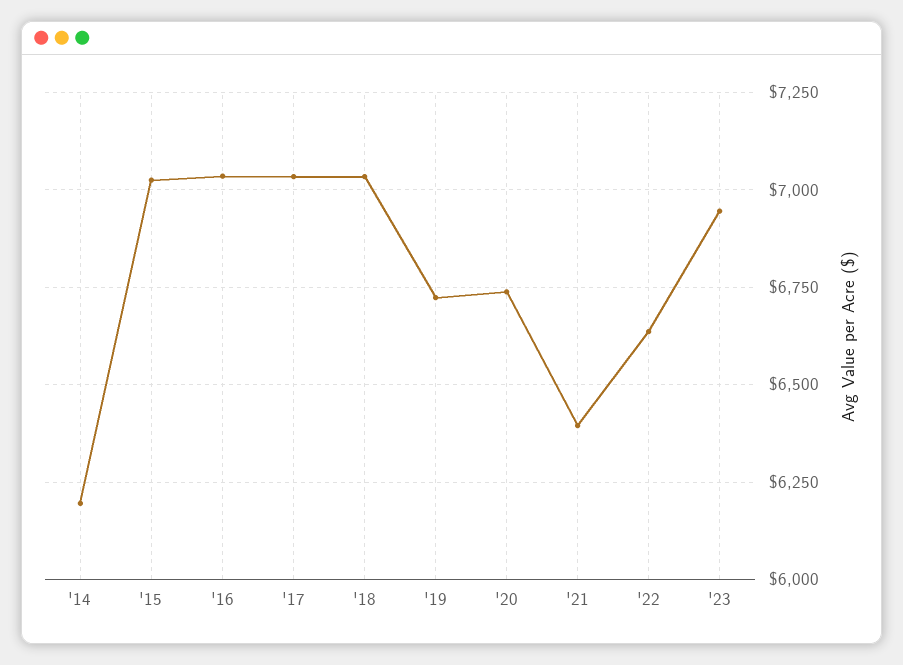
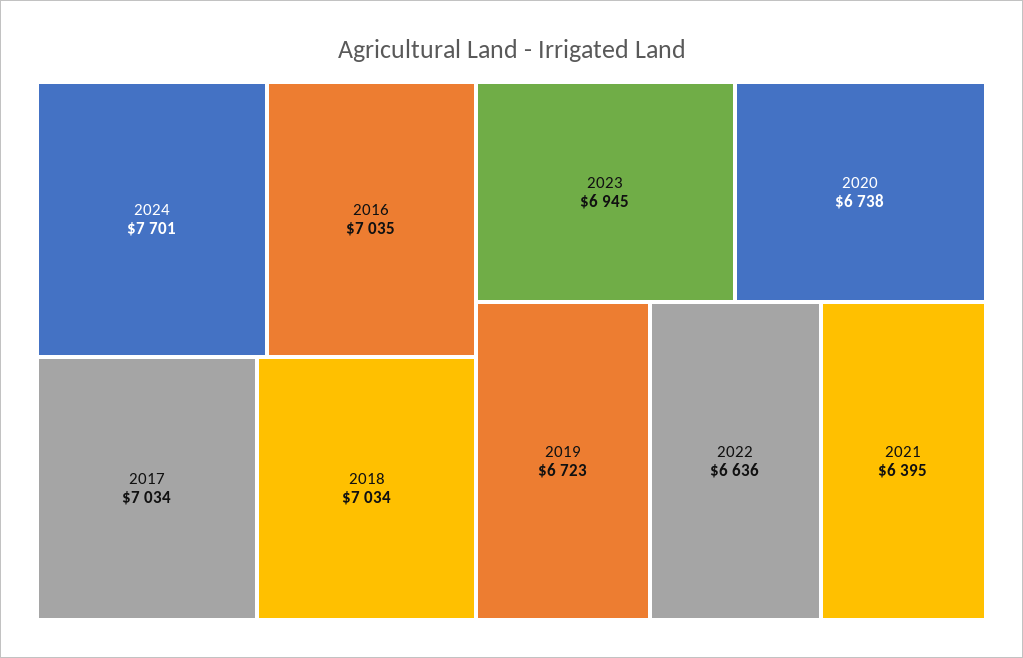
'14: 6200 -> none
'15: 7025 -> none
2024: none -> 7701

